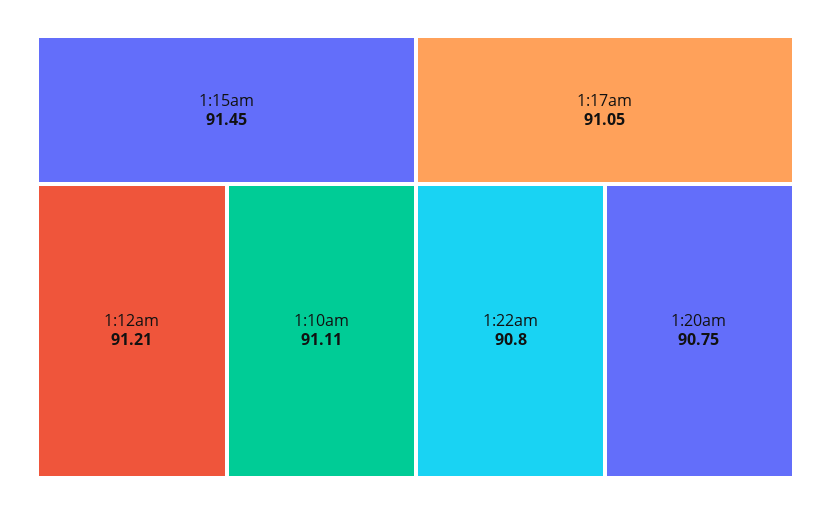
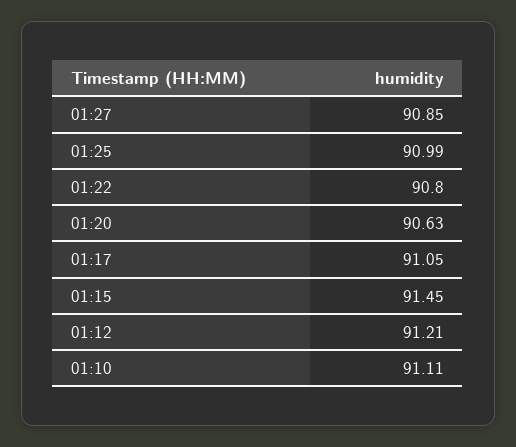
1:20am: 90.75 -> 90.63
01:27: none -> 90.85
01:25: none -> 90.99

